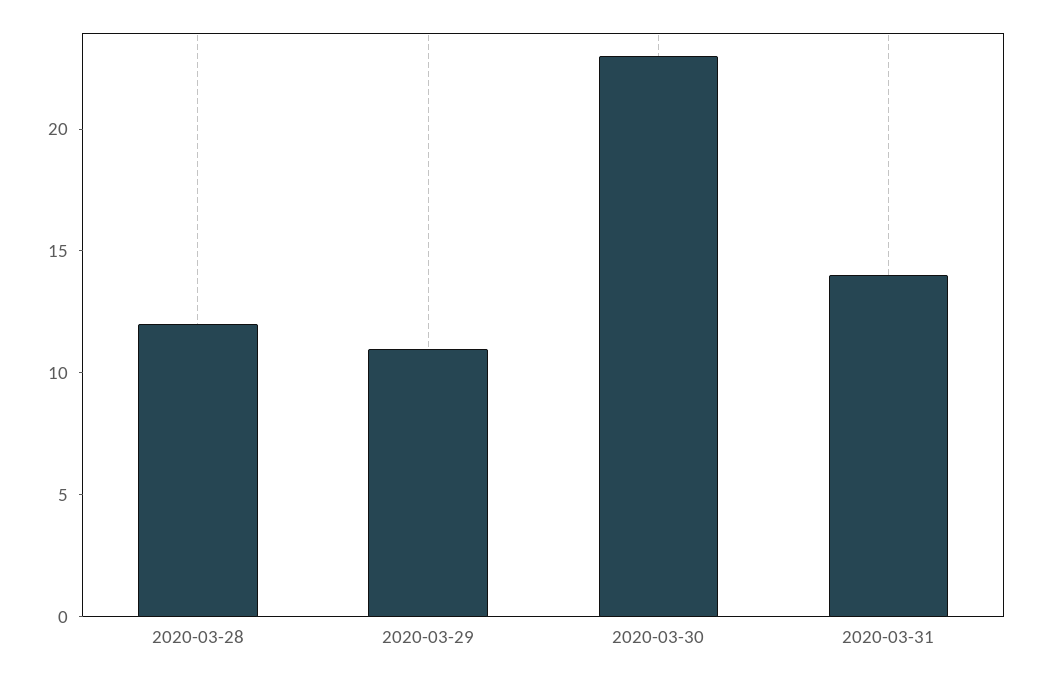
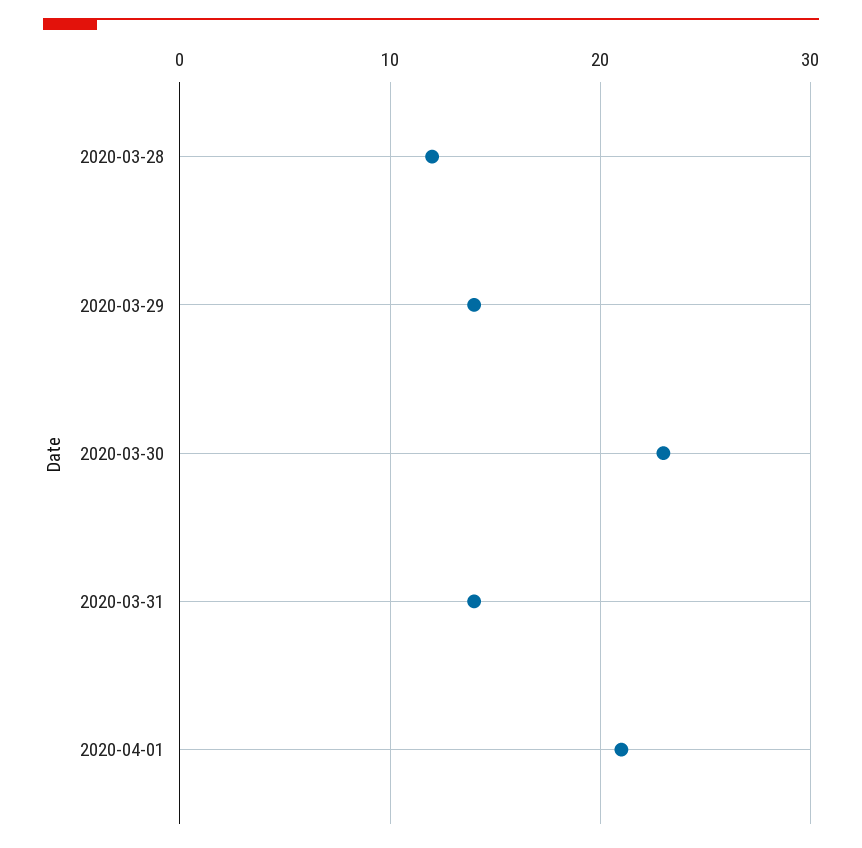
2020-03-29: 11 -> 14
2020-04-01: none -> 21

